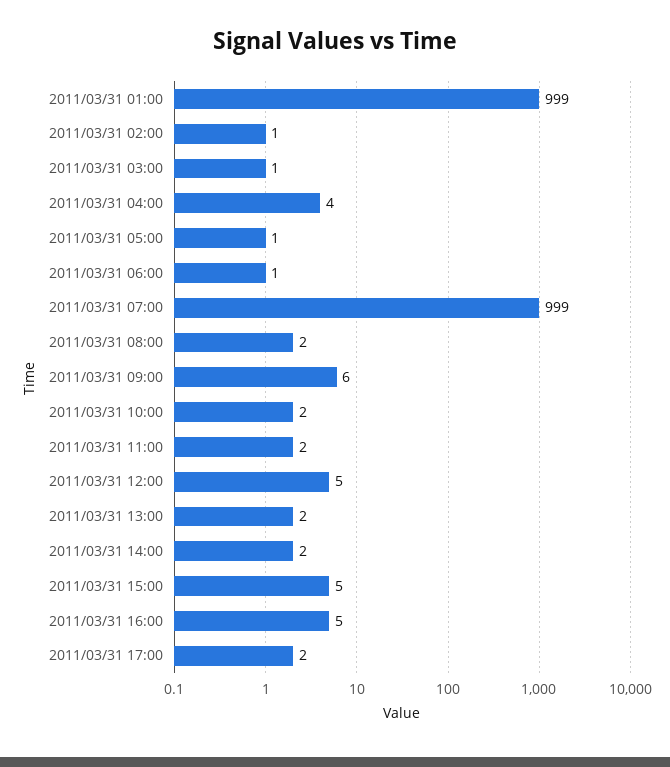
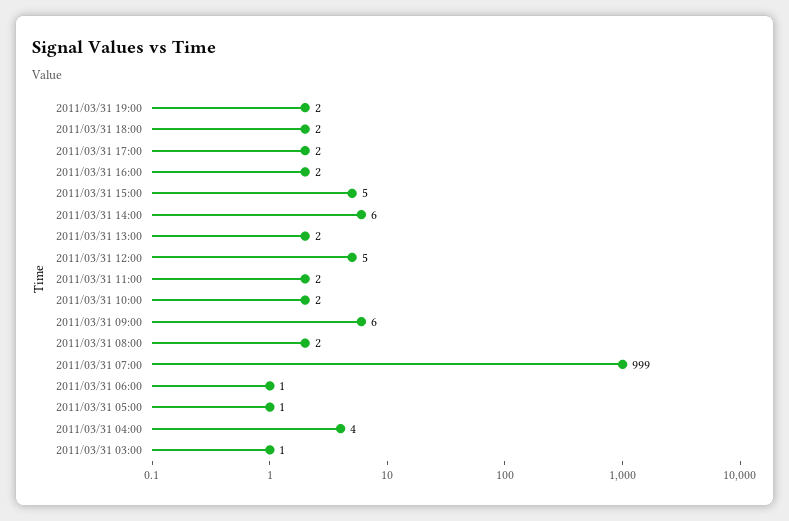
2011/03/31 01:00: 999 -> none
2011/03/31 02:00: 1 -> none
2011/03/31 14:00: 2 -> 6
2011/03/31 16:00: 5 -> 2
2011/03/31 19:00: none -> 2
2011/03/31 18:00: none -> 2

